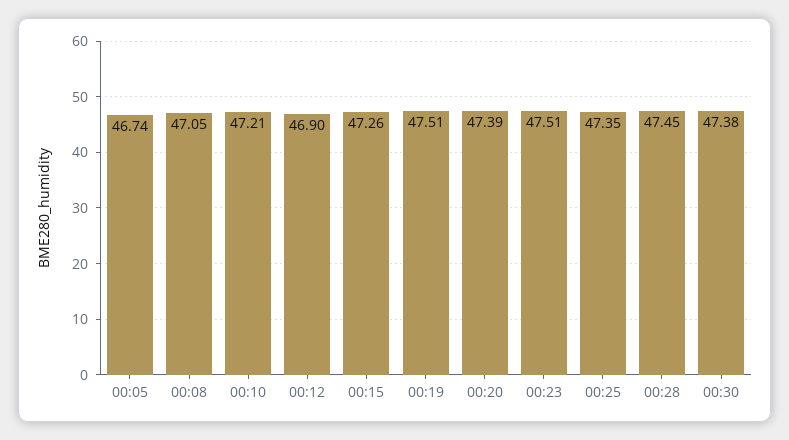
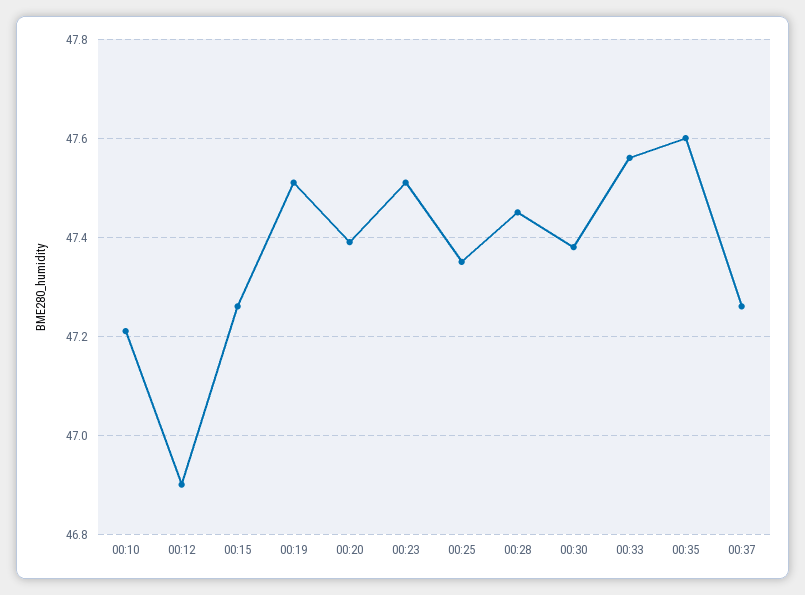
00:05: 46.74 -> none
00:08: 47.05 -> none
00:33: none -> 47.55
00:35: none -> 47.6
00:37: none -> 47.25

